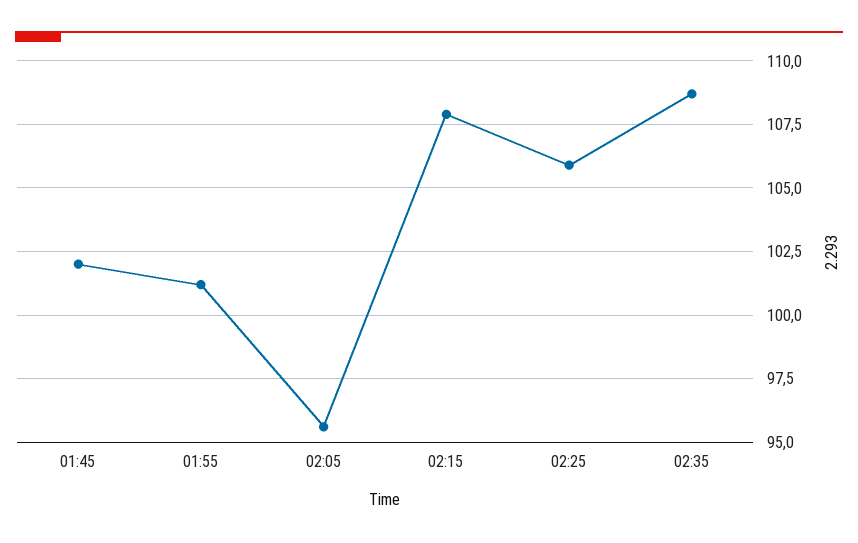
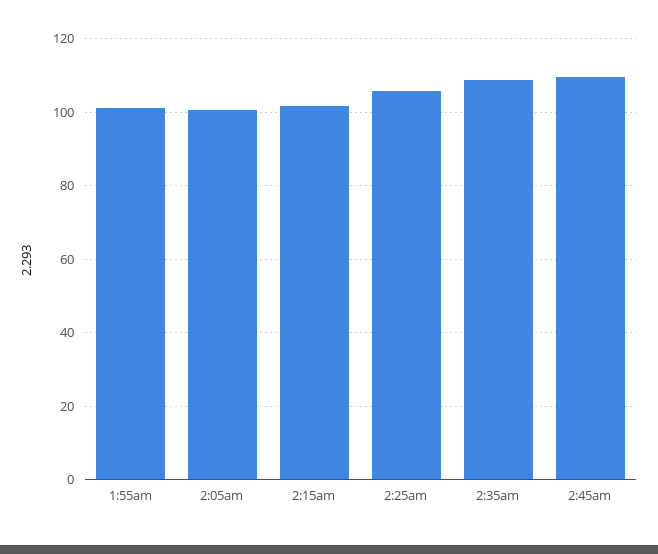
01:45: 102 -> none
02:05: 95.5 -> 100
02:15: 108 -> 102
2:45am: none -> 110

